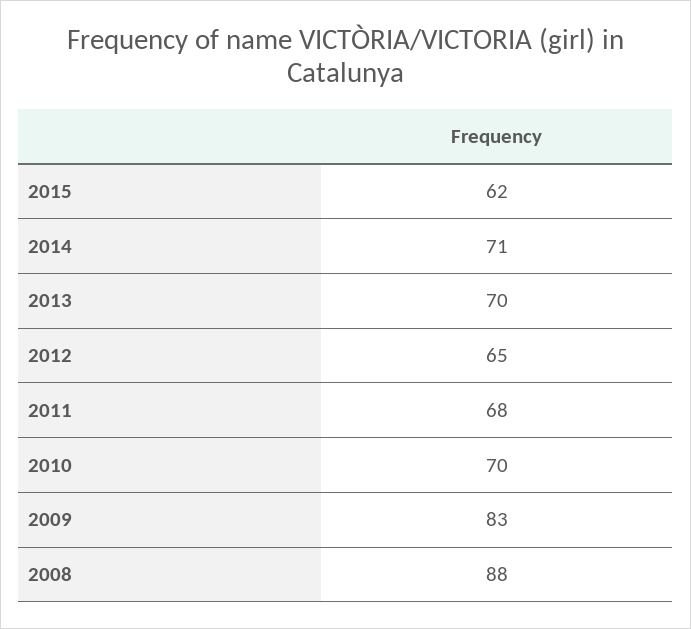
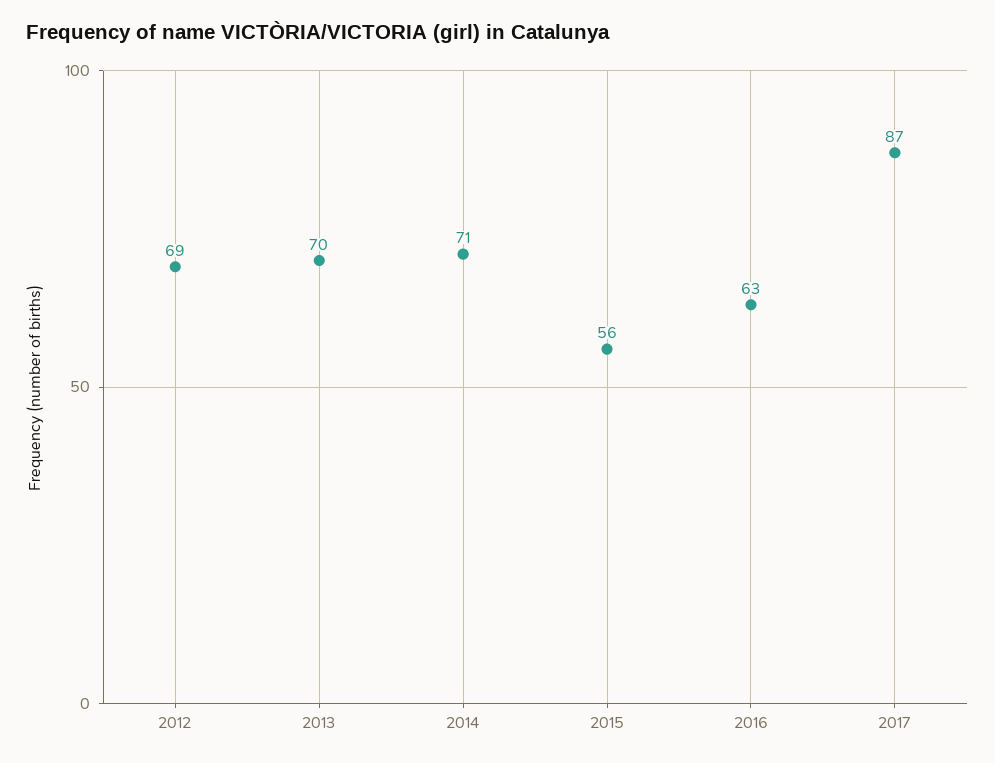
2015: 62 -> 56
2012: 65 -> 69
2011: 68 -> none
2010: 70 -> none
2009: 83 -> none
2008: 88 -> none
2016: none -> 63
2017: none -> 87

